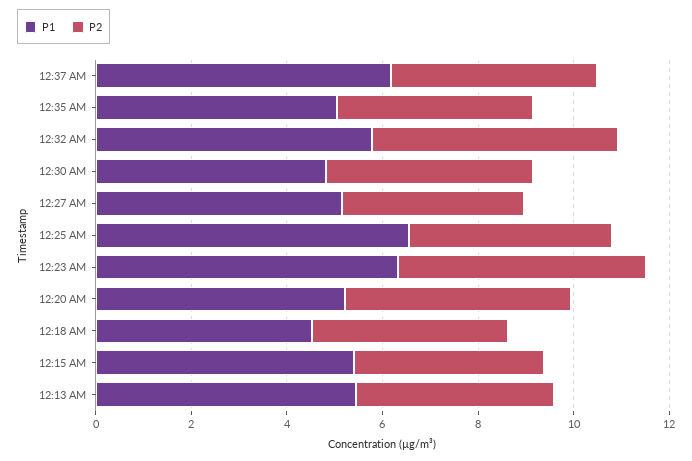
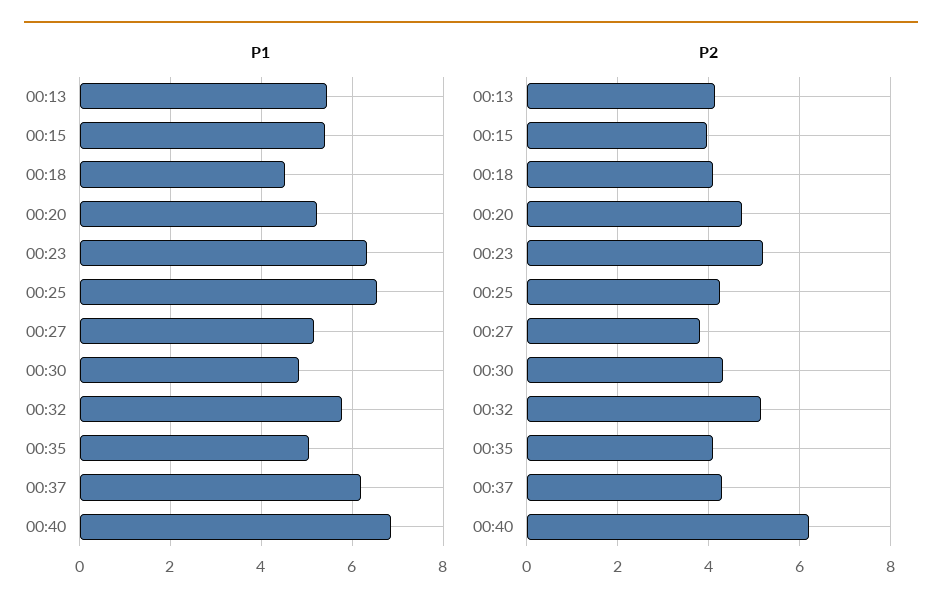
P1, 00:40: none -> 6.8
P2, 00:40: none -> 6.2

